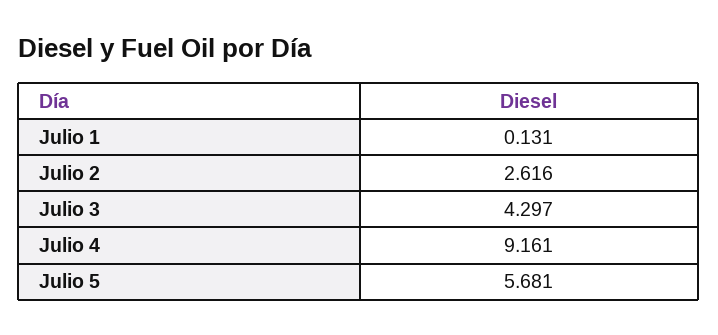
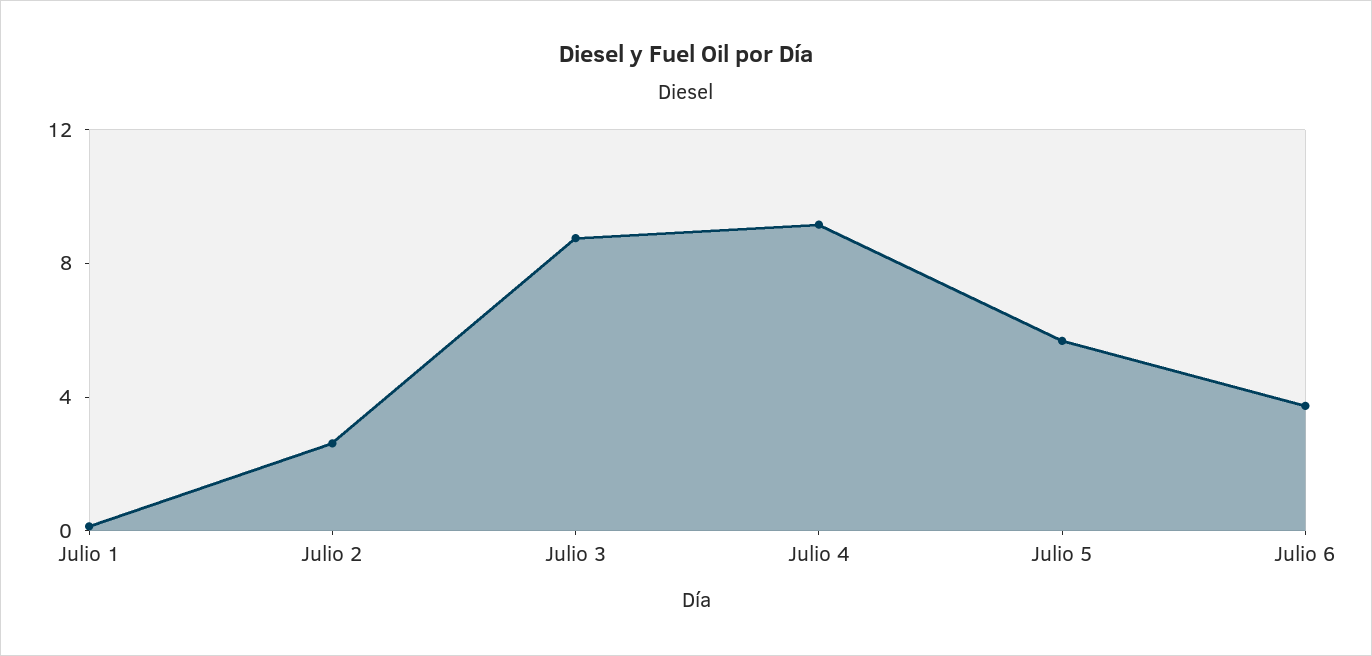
Julio 3: 4.297 -> 9
Julio 6: none -> 4

